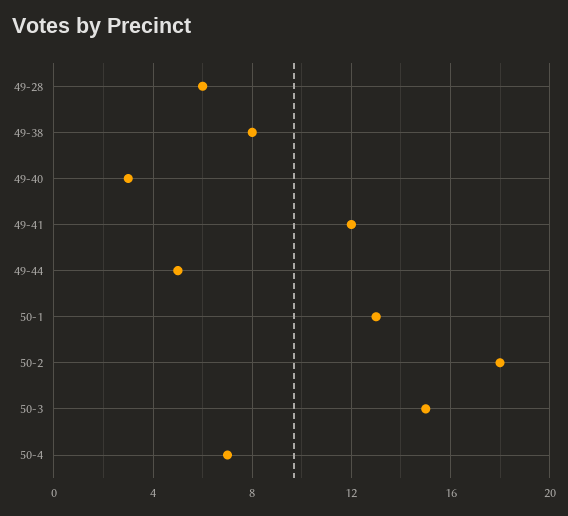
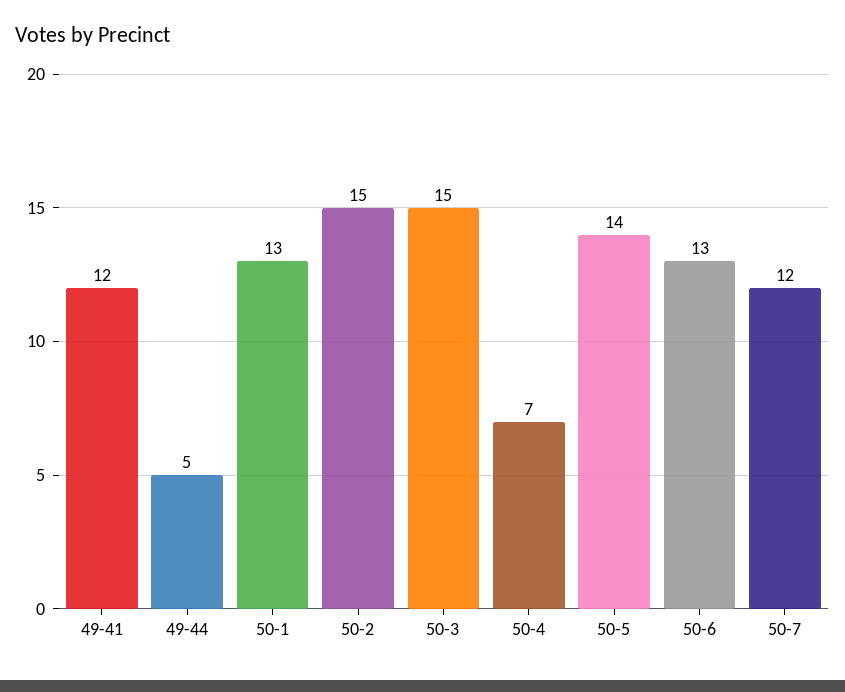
49-28: 6 -> none
49-38: 8 -> none
49-40: 3 -> none
50-2: 18 -> 15
50-5: none -> 14
50-6: none -> 13
50-7: none -> 12

